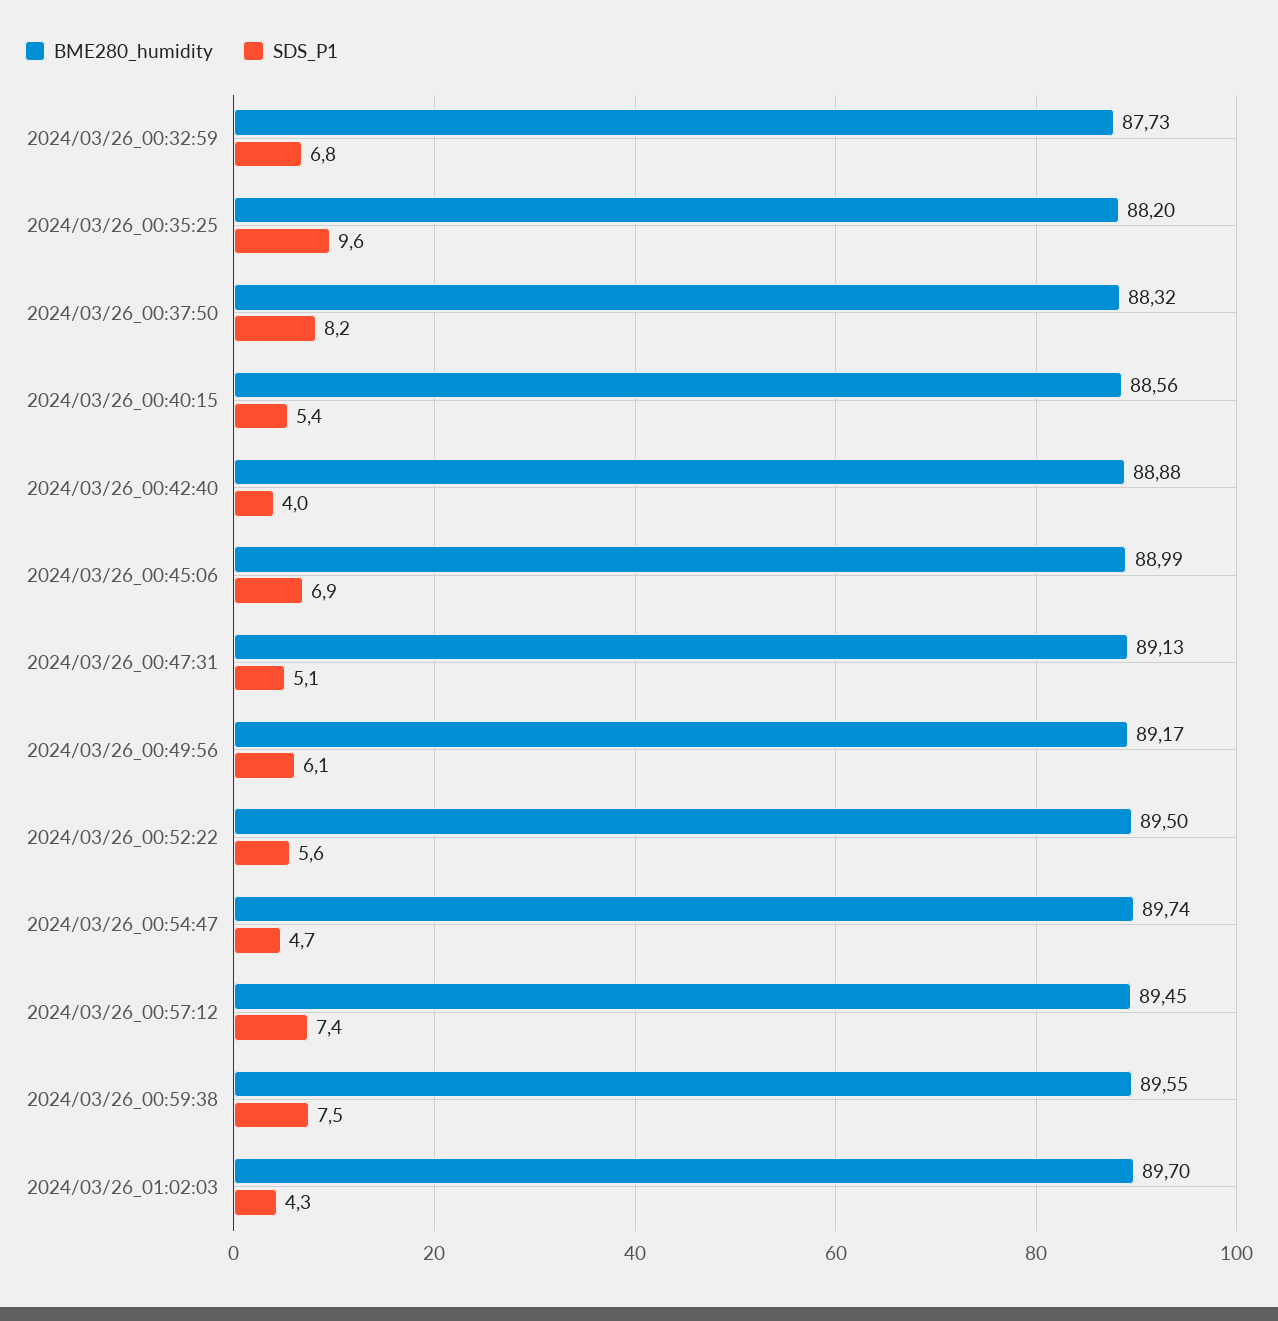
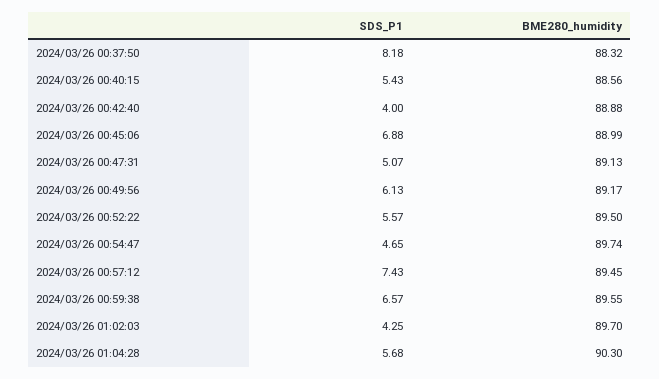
BME280_humidity, 2024/03/26_00:32:59: 87.73 -> none
SDS_P1, 2024/03/26_00:32:59: 6.8 -> none
BME280_humidity, 2024/03/26_00:35:25: 88.2 -> none
SDS_P1, 2024/03/26_00:35:25: 9.6 -> none
SDS_P1, 2024/03/26_00:59:38: 7.5 -> 6.57
SDS_P1, 2024/03/26 01:04:28: none -> 5.68
BME280_humidity, 2024/03/26 01:04:28: none -> 90.3

